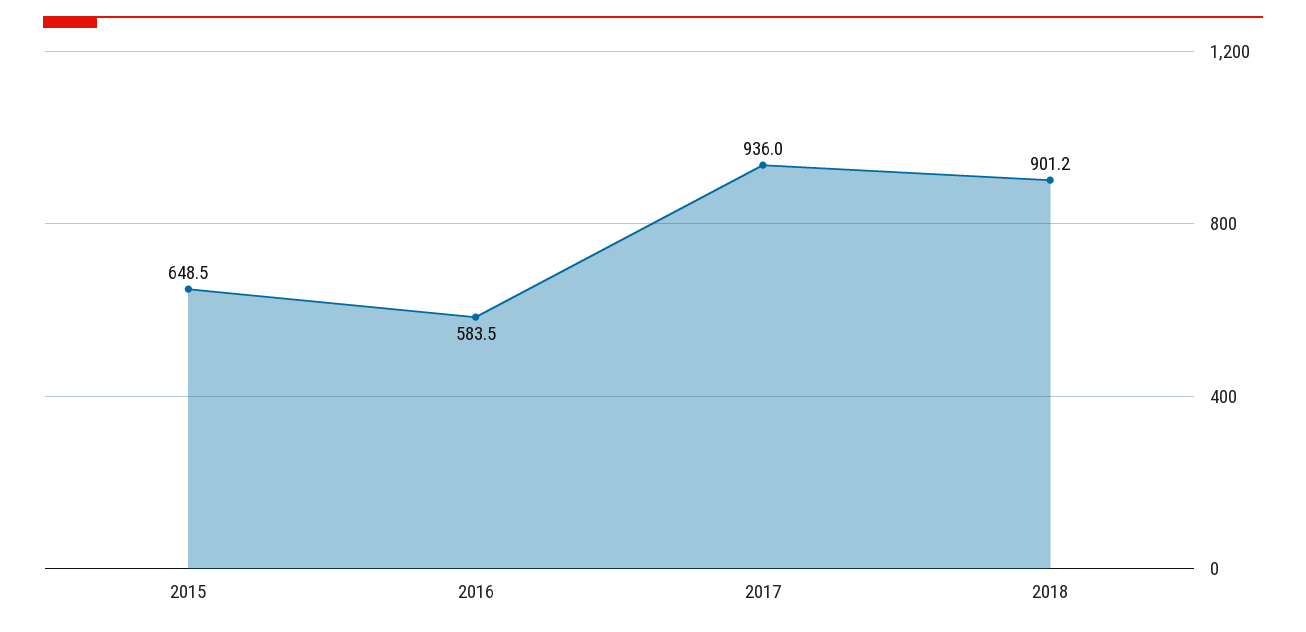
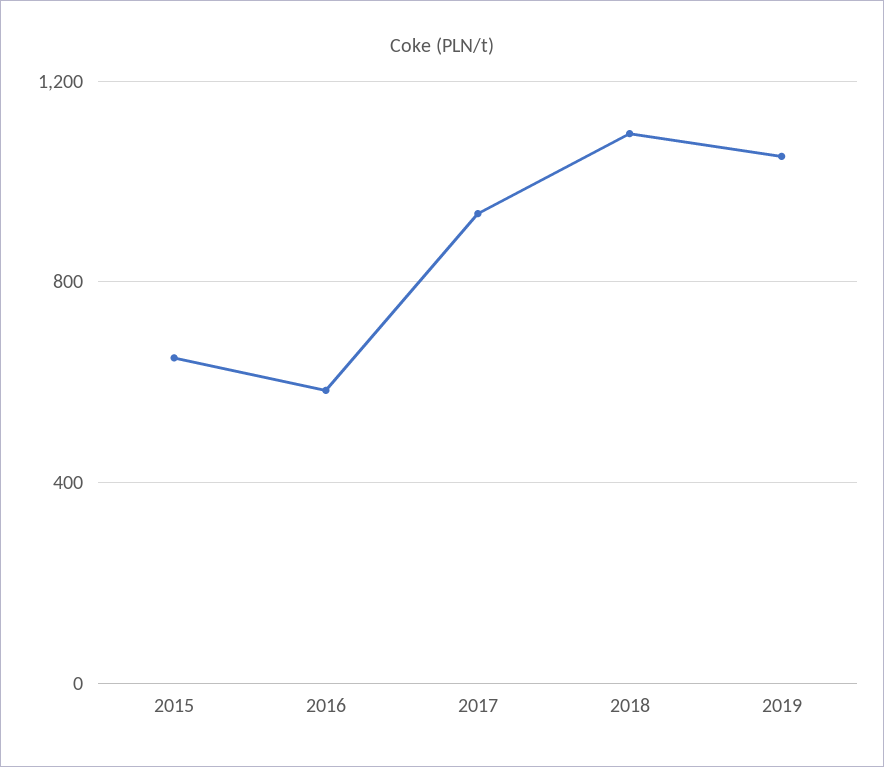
2018: 901.2 -> 1100
2019: none -> 1050

